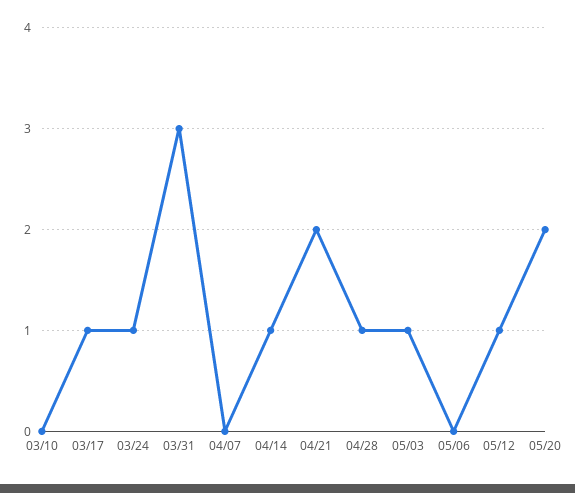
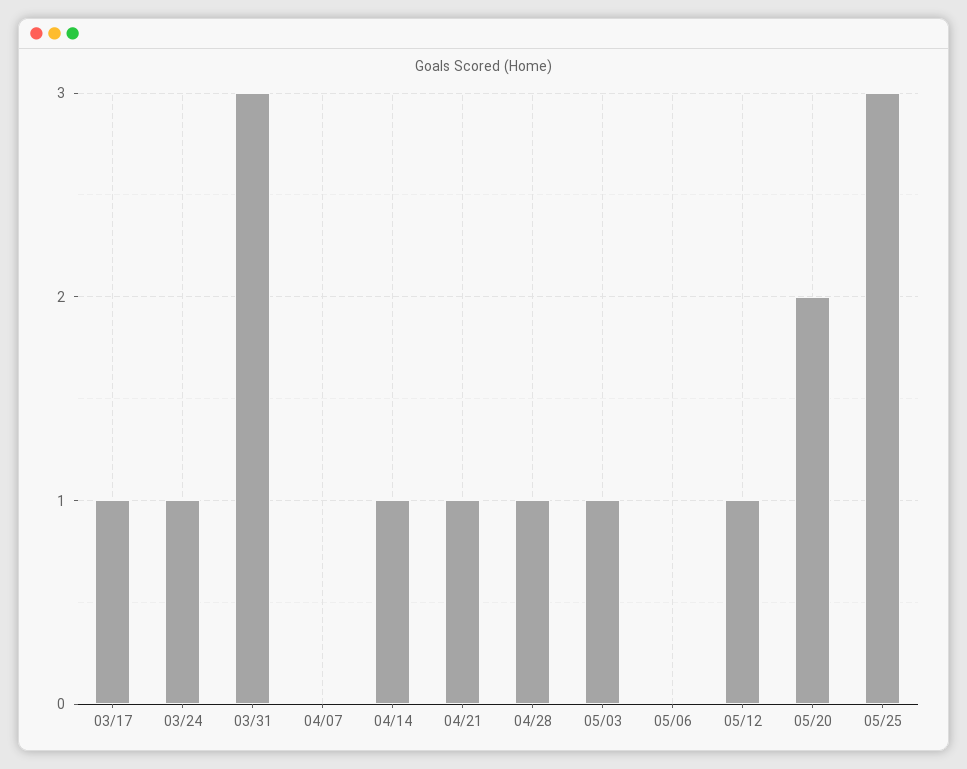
03/10: 0 -> none
04/21: 2 -> 1
05/25: none -> 3

